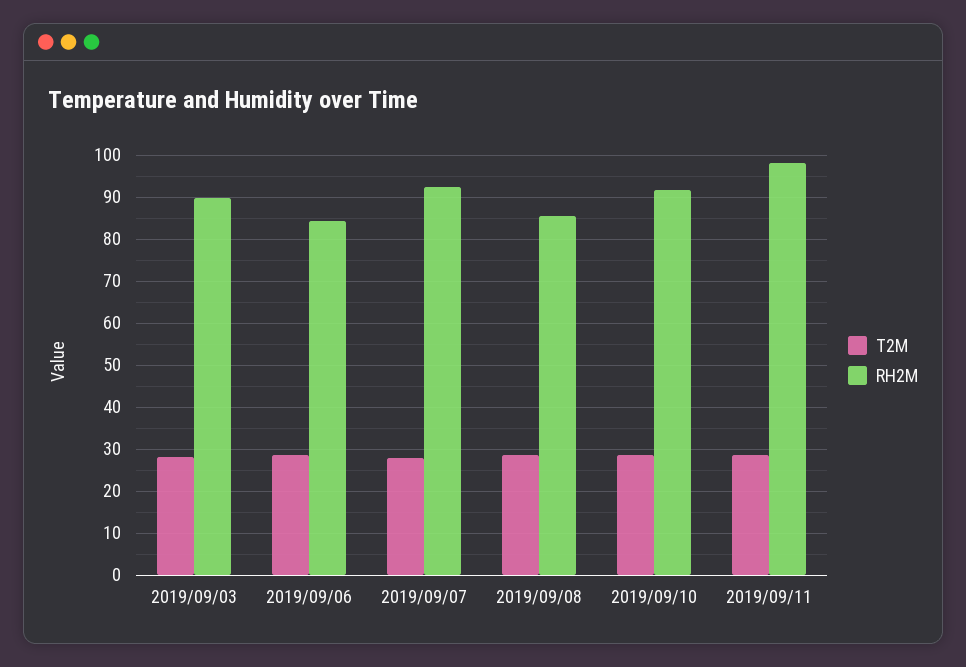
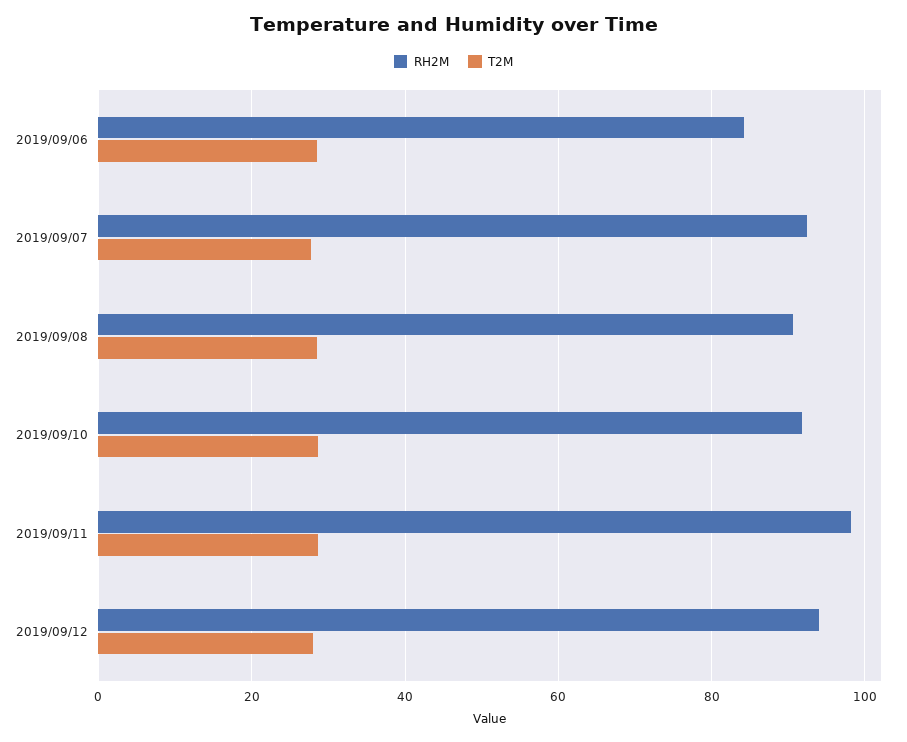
T2M, 2019/09/03: 28 -> none
RH2M, 2019/09/03: 90 -> none
RH2M, 2019/09/08: 86 -> 90
RH2M, 2019/09/12: none -> 94
T2M, 2019/09/12: none -> 28

